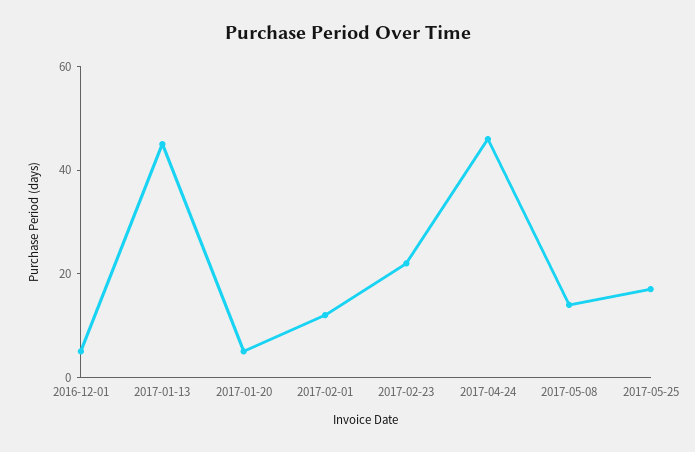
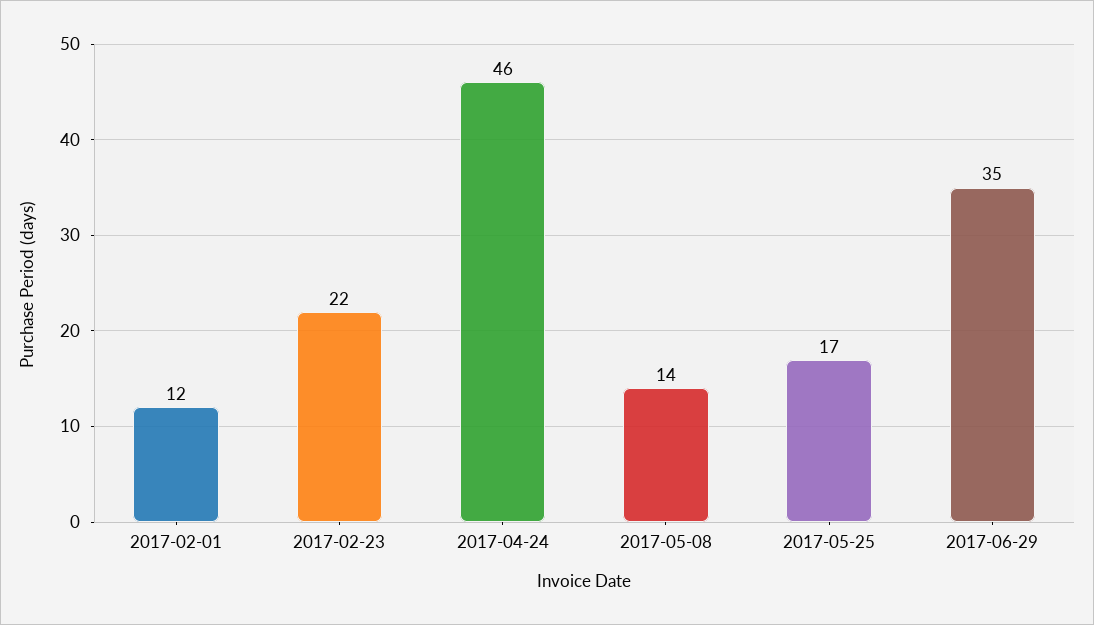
2016-12-01: 5 -> none
2017-01-13: 45 -> none
2017-01-20: 5 -> none
2017-06-29: none -> 35

